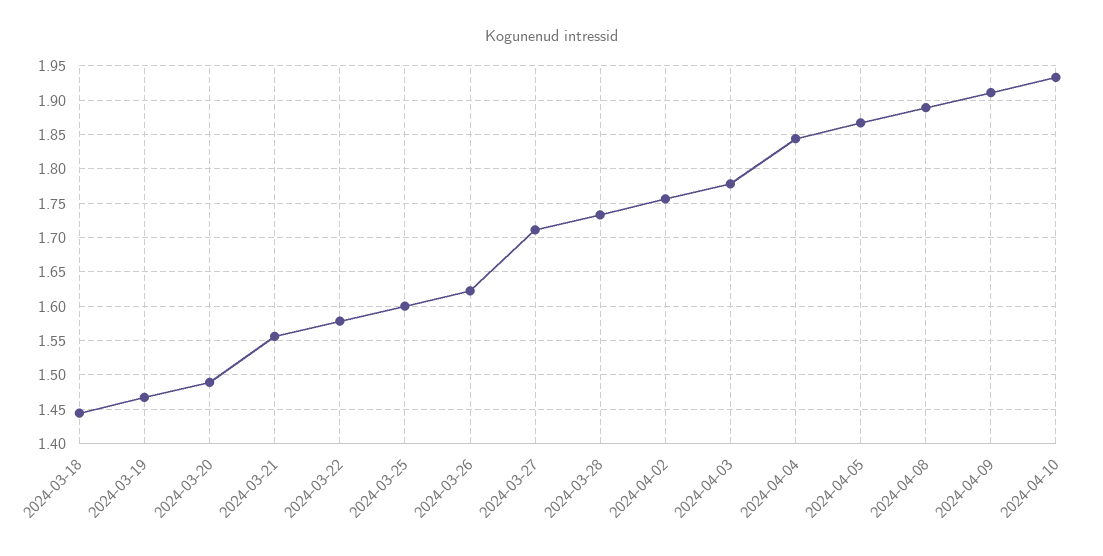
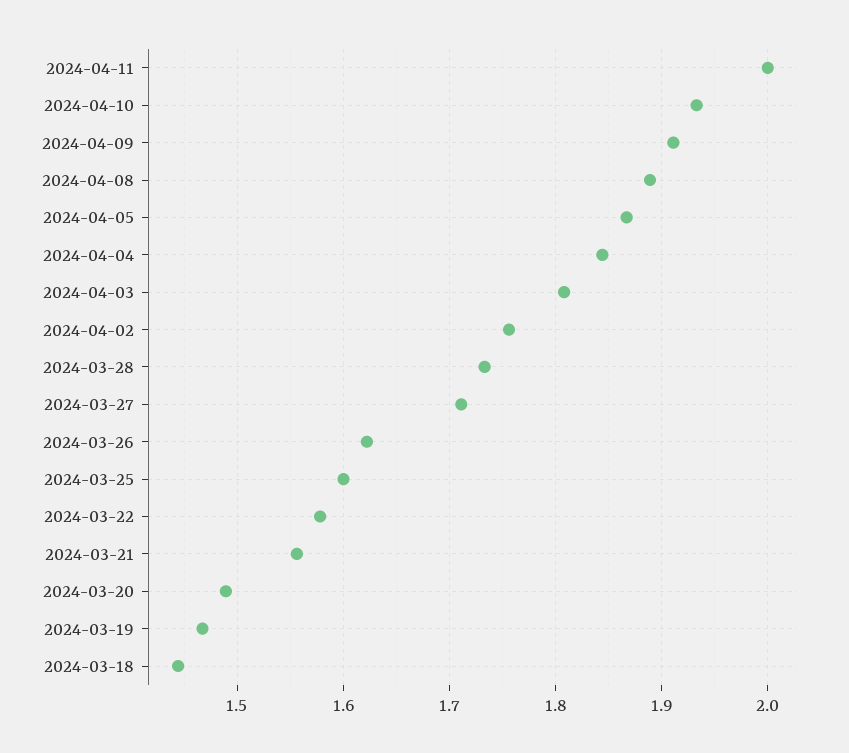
2024-04-03: 1.78 -> 1.81
2024-04-11: none -> 2

